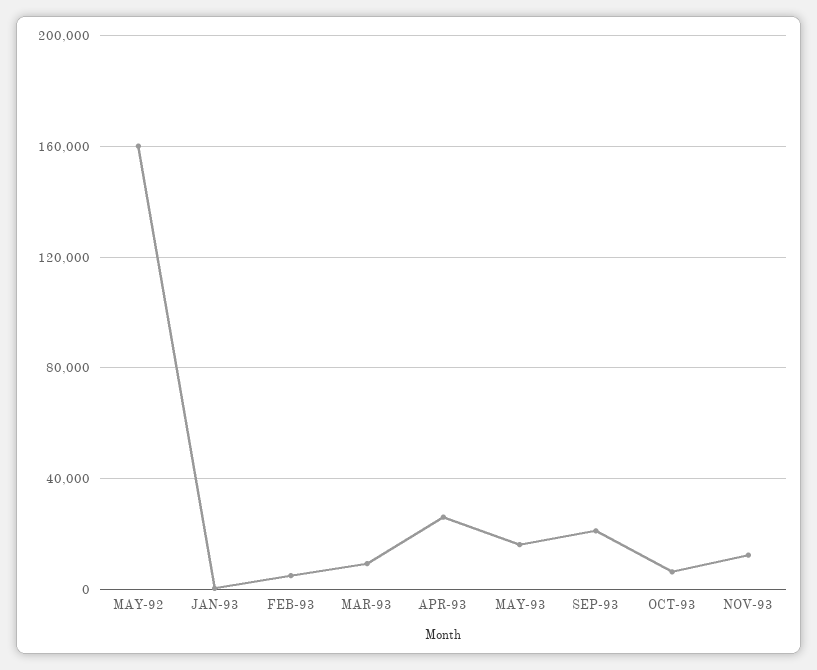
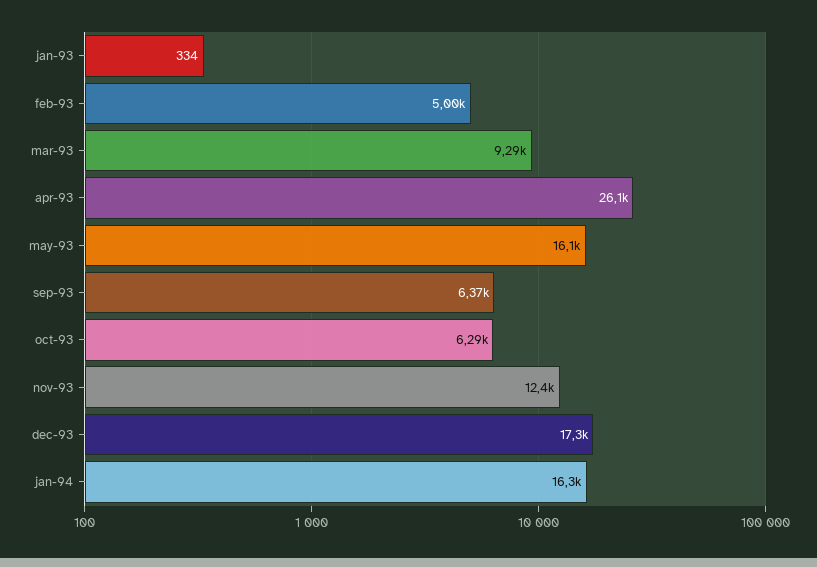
MAY-92: 160000 -> none
SEP-93: 20000 -> 6370
dec-93: none -> 17300
jan-94: none -> 16300

